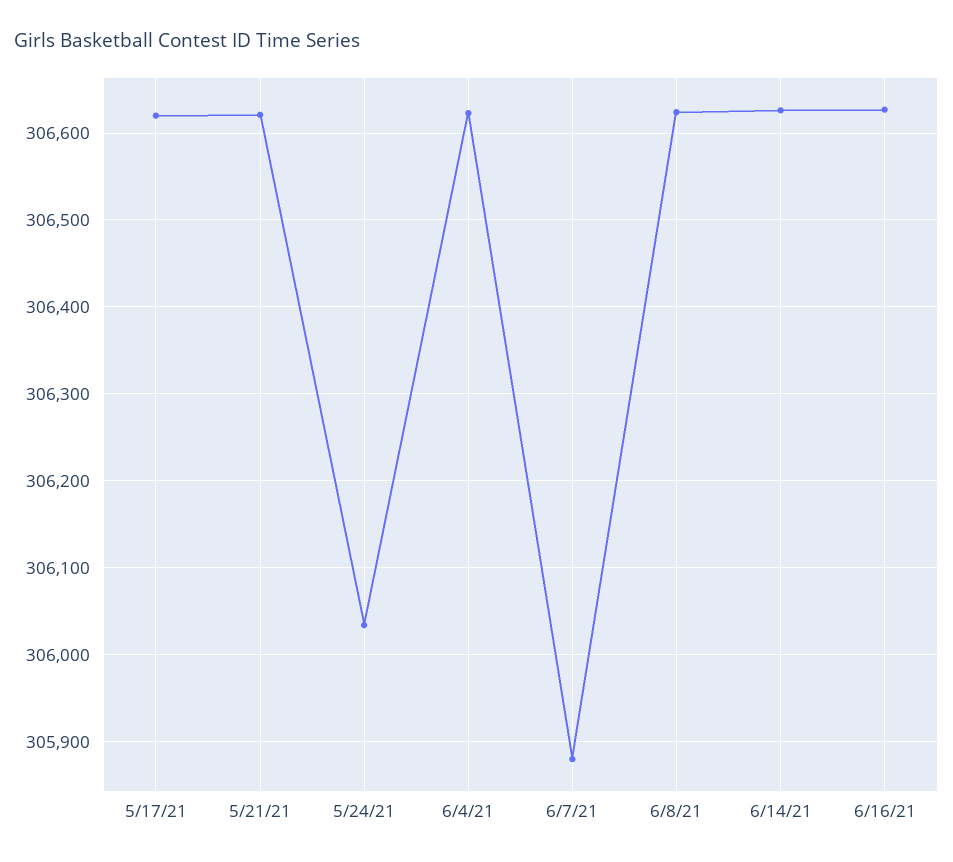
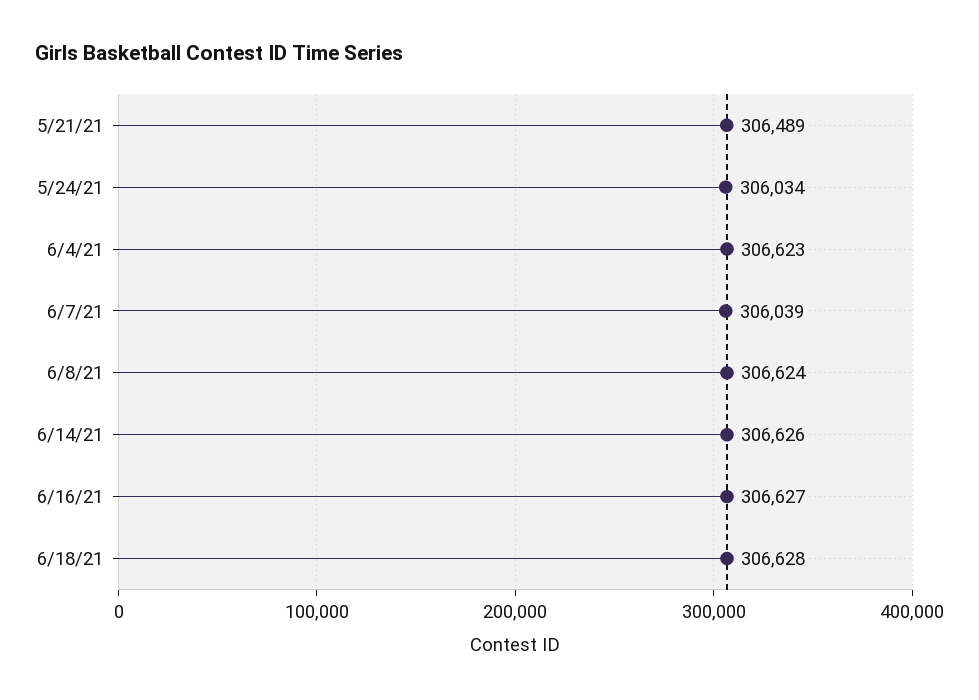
5/17/21: 306620 -> none
5/21/21: 306620 -> 306489
6/7/21: 305880 -> 306039
6/18/21: none -> 306628

